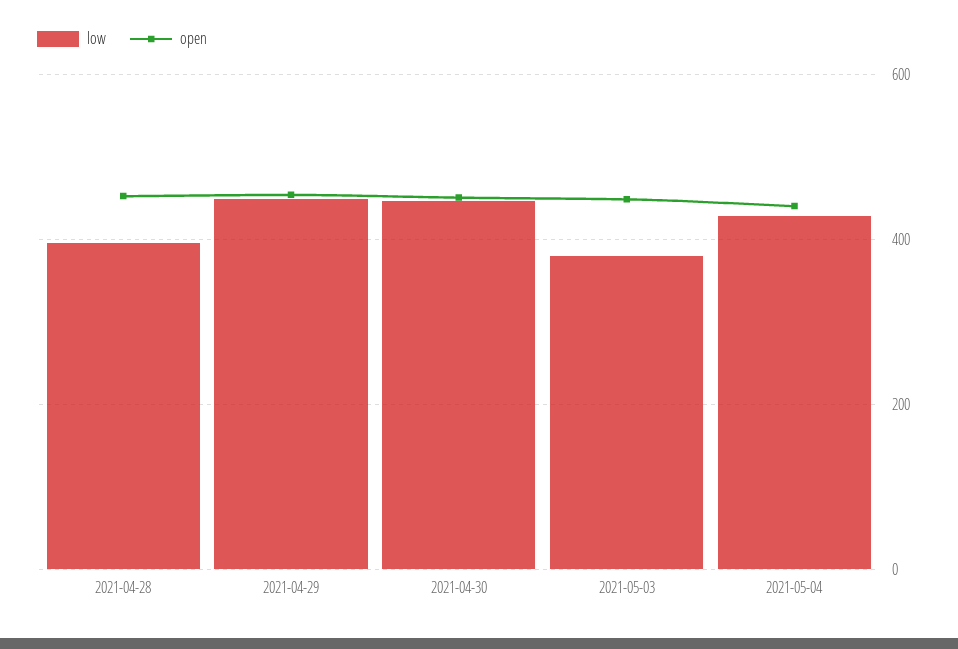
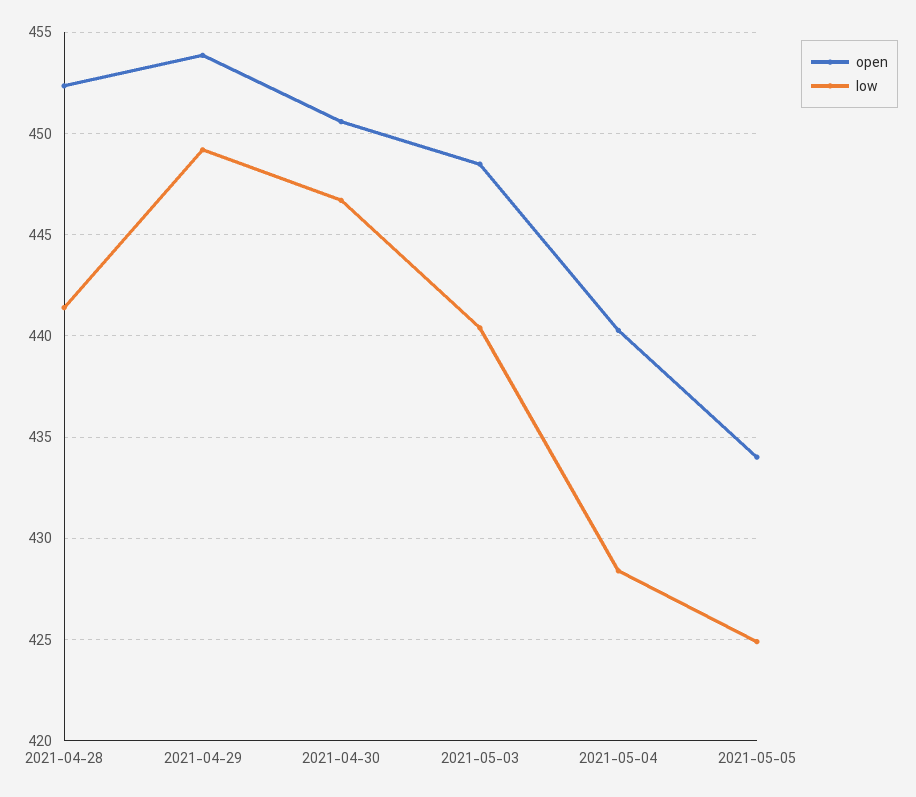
low, 2021-04-28: 400 -> 441.5
low, 2021-05-03: 380 -> 440.5
open, 2021-05-05: none -> 434
low, 2021-05-05: none -> 425

